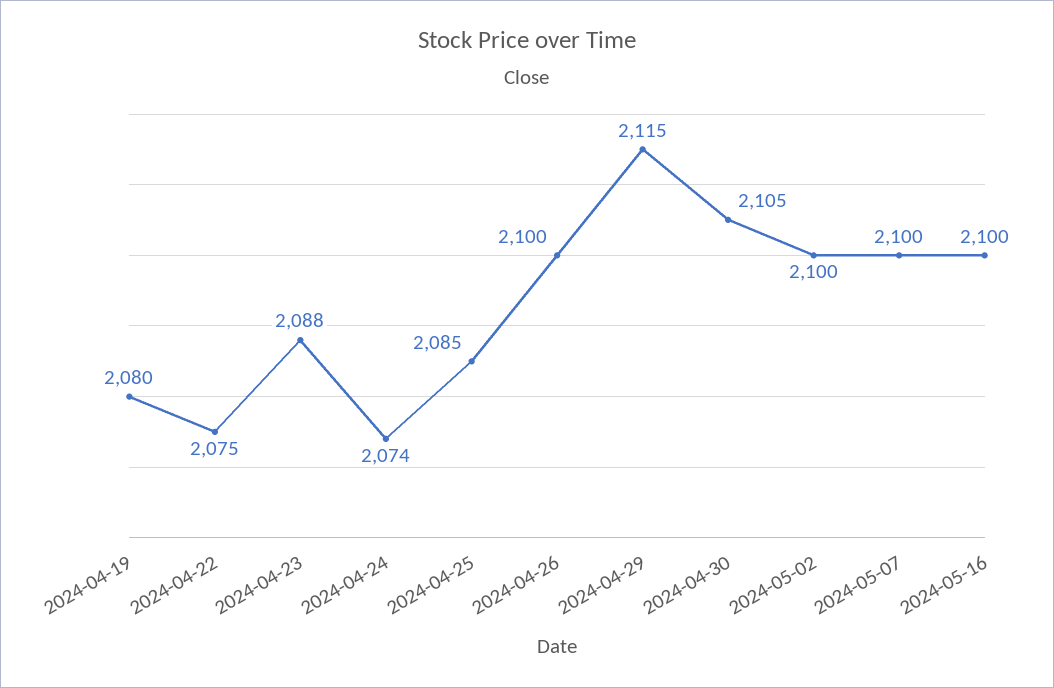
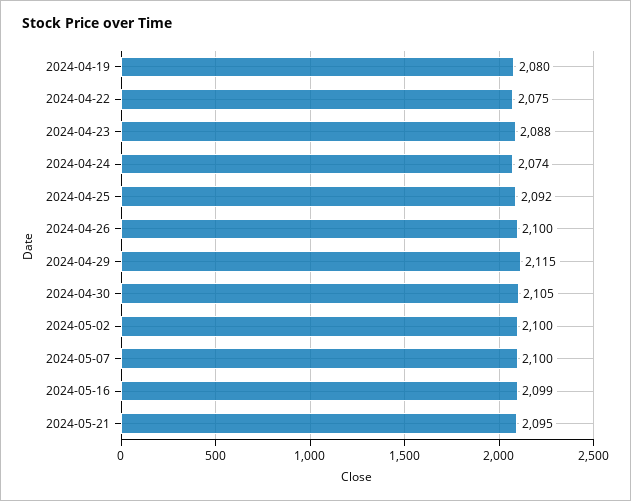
2024-04-25: 2085 -> 2092
2024-05-16: 2100 -> 2099
2024-05-21: none -> 2095

